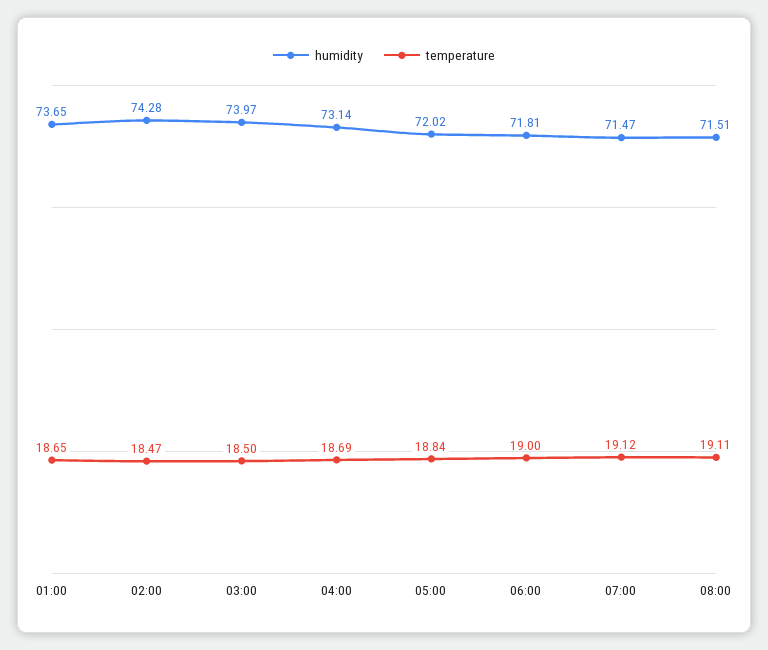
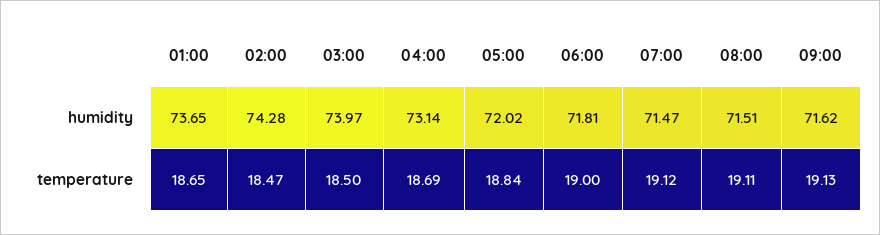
humidity, 09:00: none -> 71.62
temperature, 09:00: none -> 19.13

